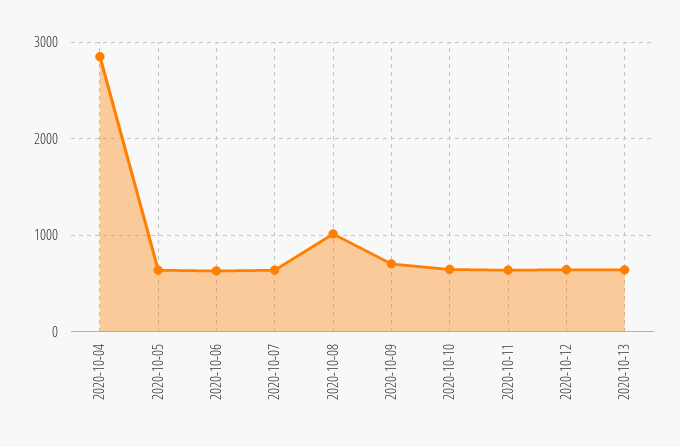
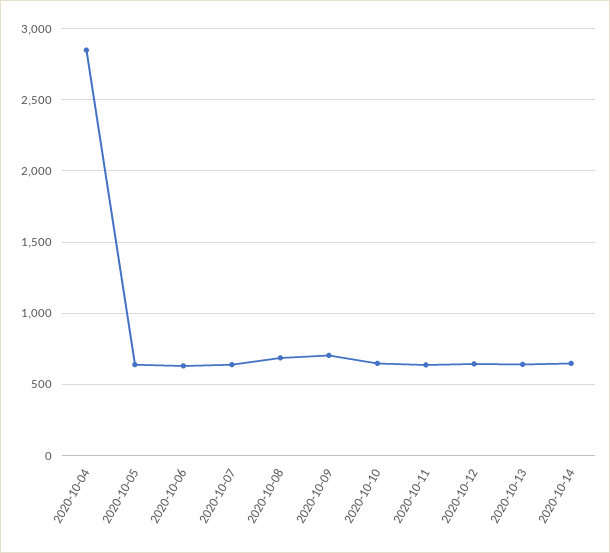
2020-10-08: 1000 -> 700
2020-10-14: none -> 650

